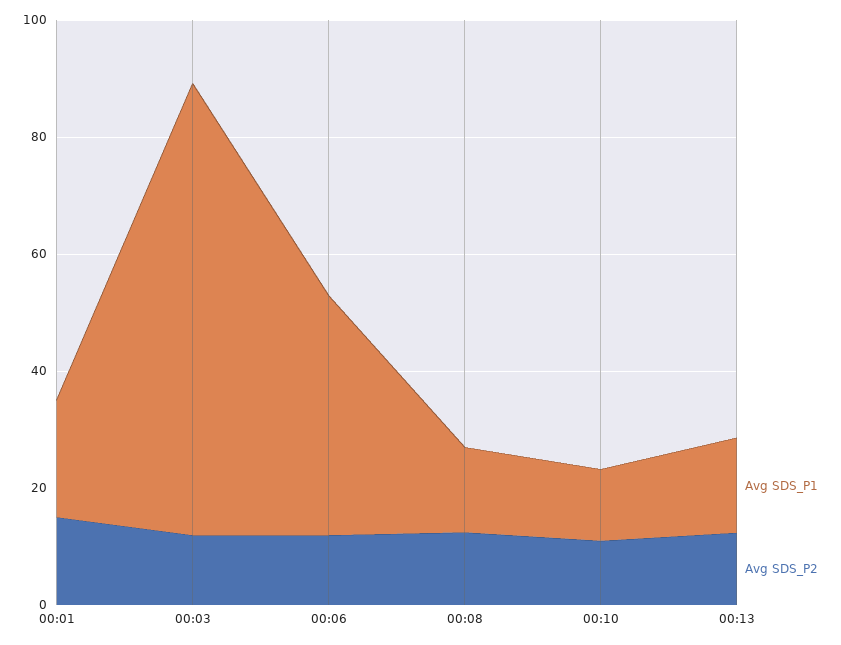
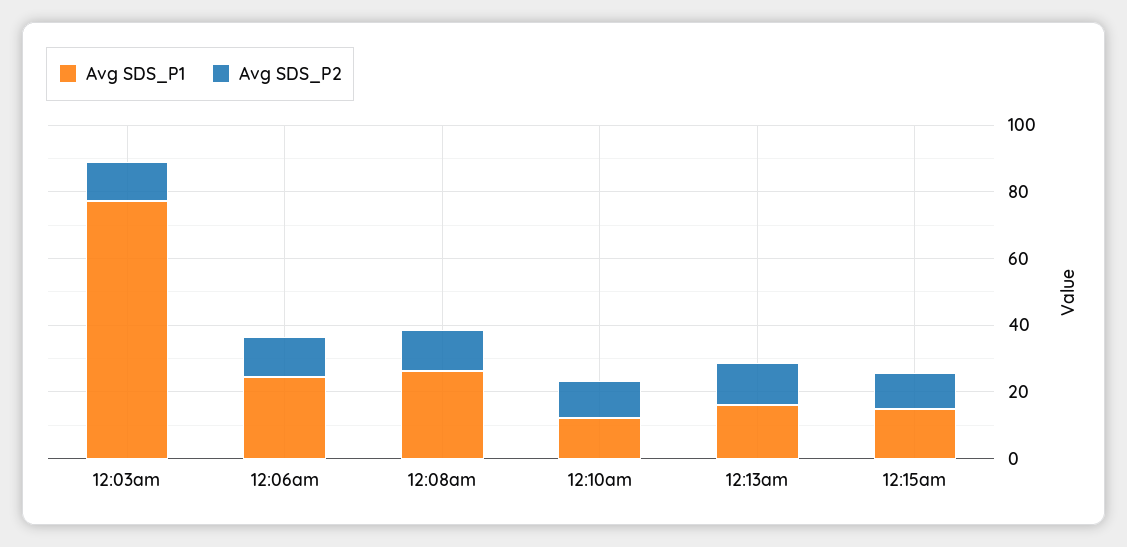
Avg SDS_P1, 00:01: 20 -> none
Avg SDS_P2, 00:01: 15 -> none
Avg SDS_P1, 00:06: 40 -> 25
Avg SDS_P1, 00:08: 15 -> 25
Avg SDS_P1, 12:15am: none -> 15
Avg SDS_P2, 12:15am: none -> 10

